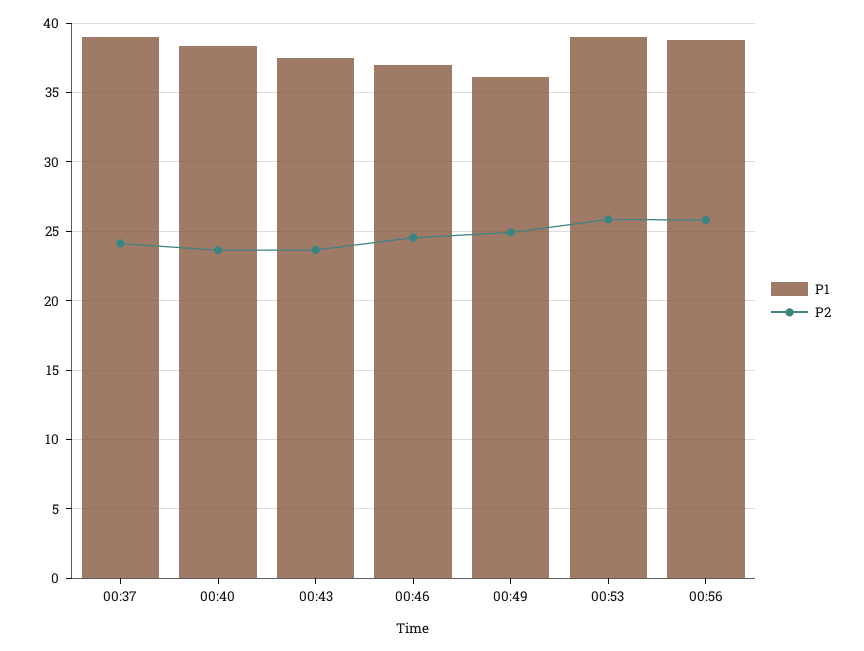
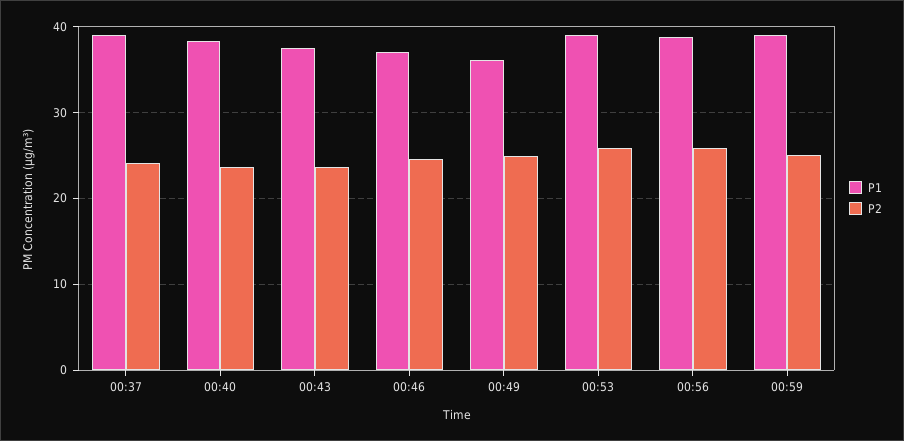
P1, 00:59: none -> 39
P2, 00:59: none -> 25

